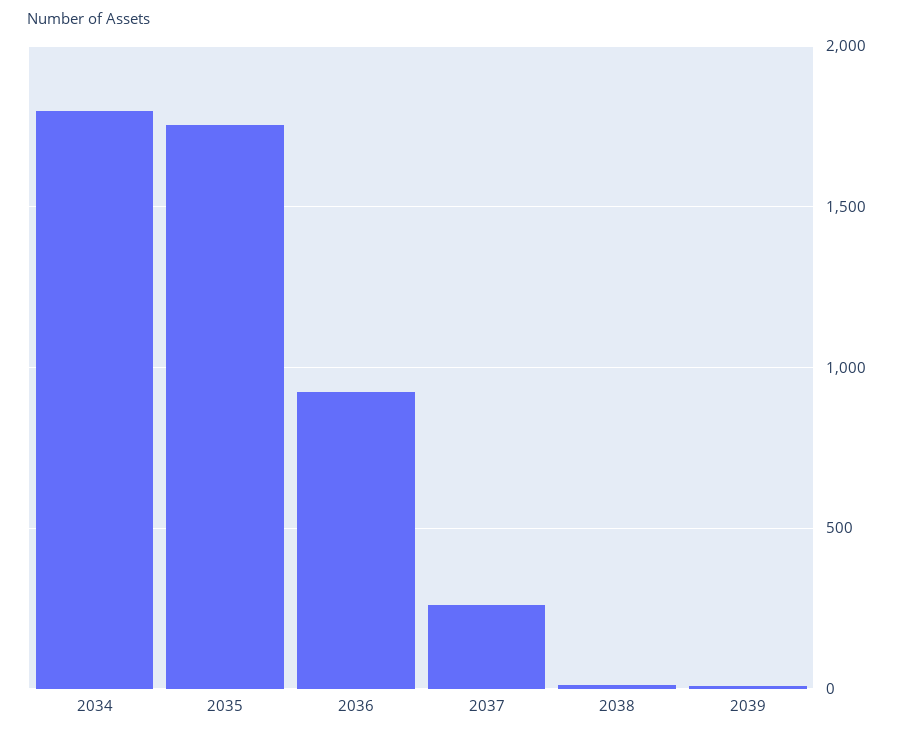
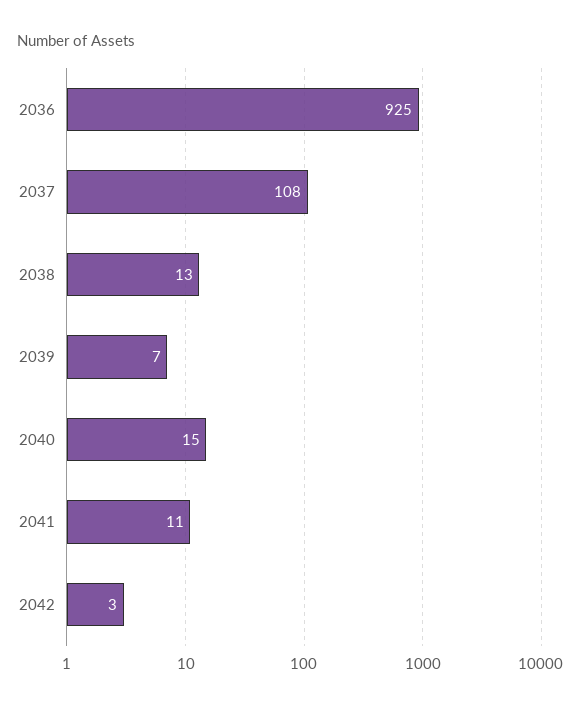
2034: 1800 -> none
2035: 1750 -> none
2037: 250 -> 108
2040: none -> 15
2041: none -> 11
2042: none -> 3

